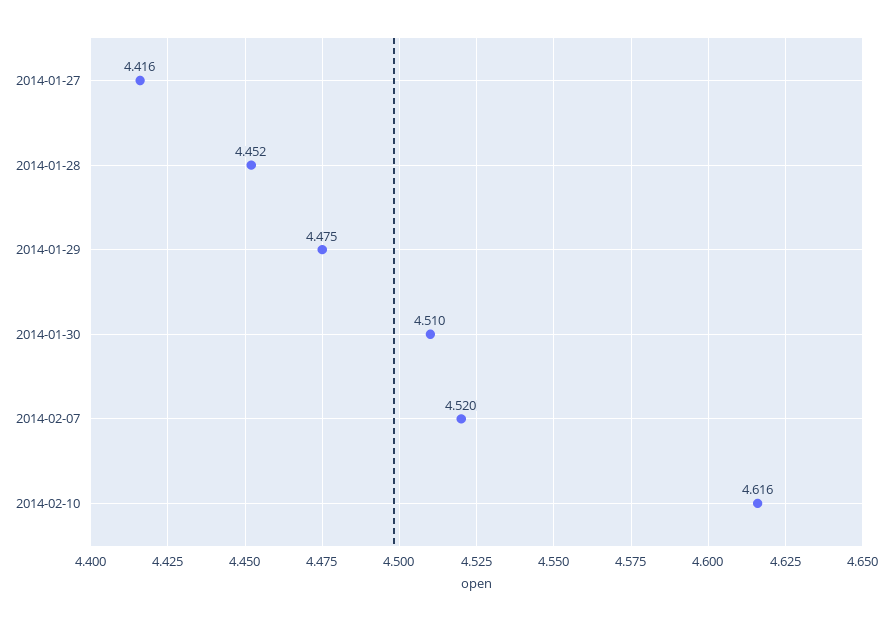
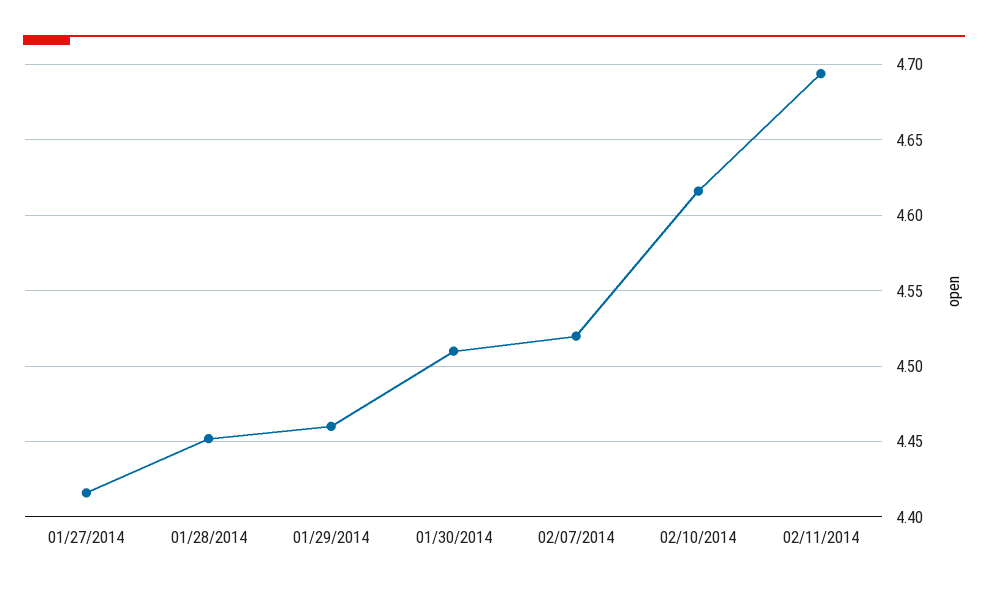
2014-01-29: 4.475 -> 4.46
02/11/2014: none -> 4.695

